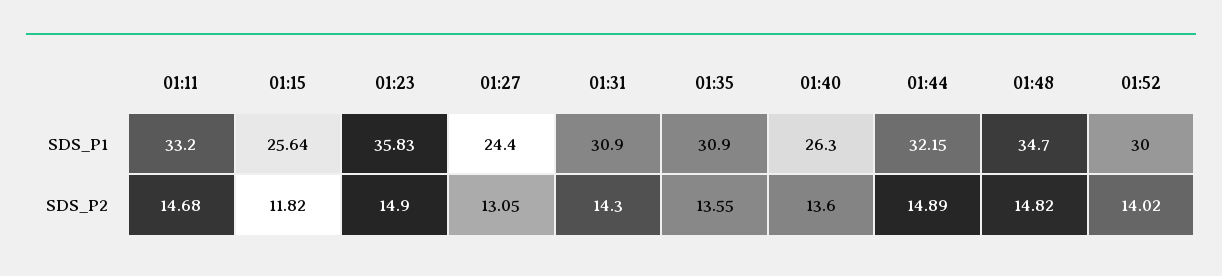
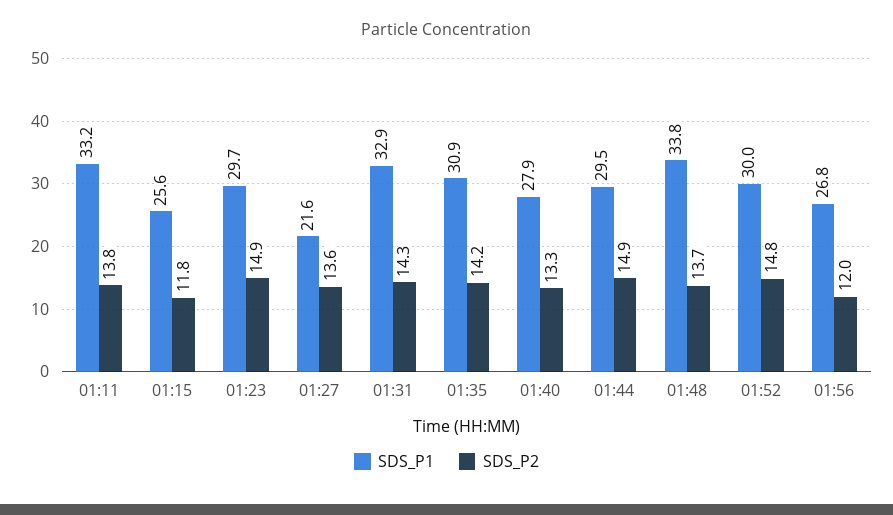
SDS_P1, 01:23: 35.83 -> 29.7
SDS_P1, 01:27: 24.4 -> 21.6
SDS_P1, 01:31: 30.9 -> 32.9
SDS_P1, 01:40: 26.3 -> 27.9
SDS_P1, 01:44: 32.15 -> 29.5
SDS_P1, 01:48: 34.7 -> 33.8
SDS_P2, 01:11: 14.68 -> 13.8
SDS_P2, 01:27: 13.05 -> 13.6
SDS_P2, 01:35: 13.55 -> 14.2
SDS_P2, 01:40: 13.6 -> 13.3
SDS_P2, 01:48: 14.82 -> 13.7
SDS_P2, 01:52: 14.02 -> 14.8
SDS_P1, 01:56: none -> 26.8
SDS_P2, 01:56: none -> 12

